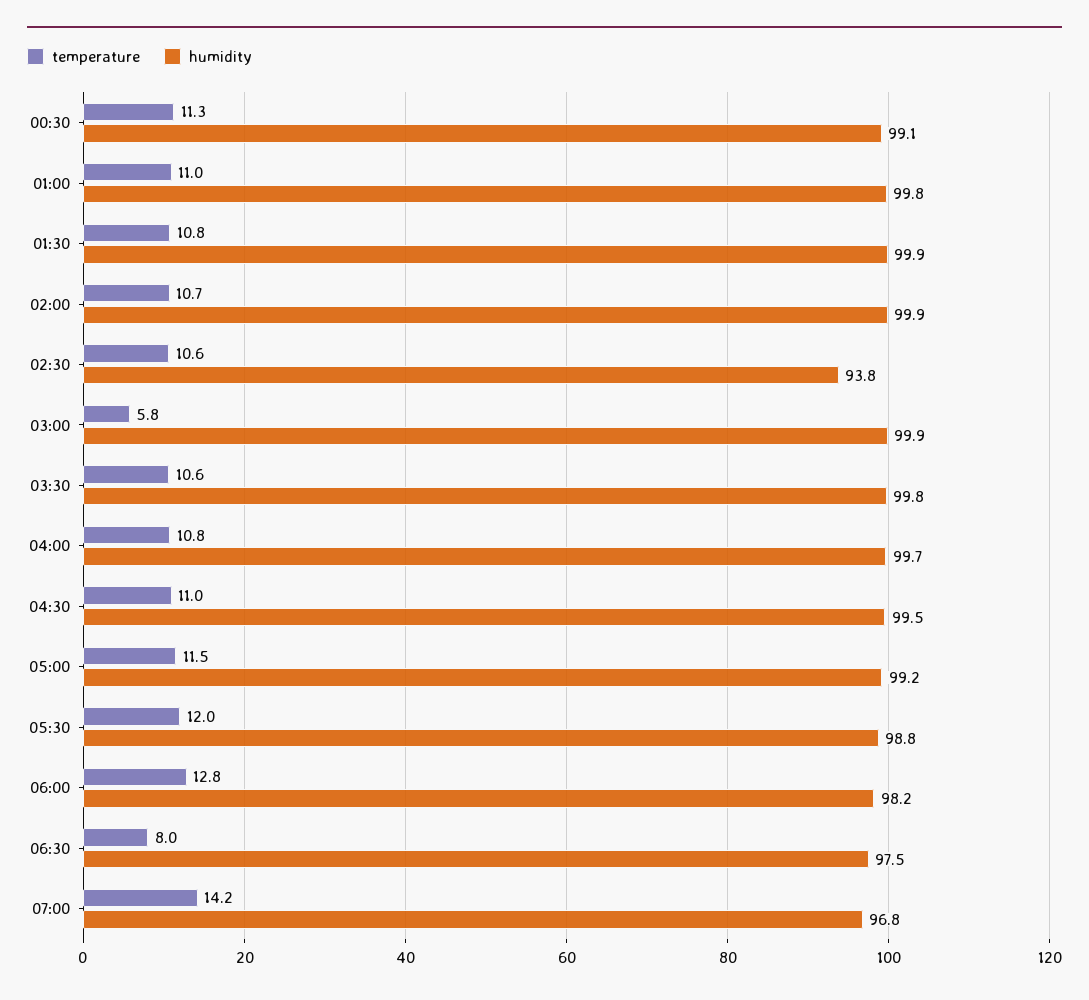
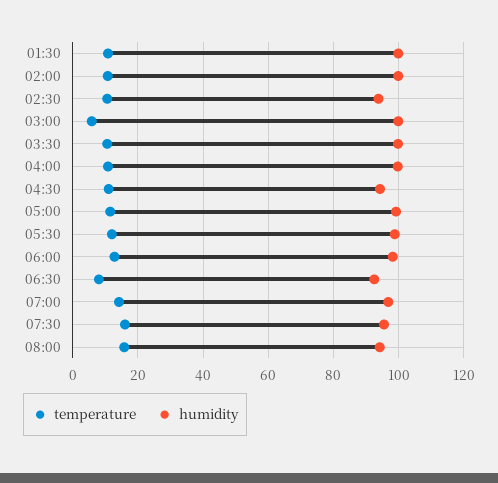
temperature, 00:30: 11.3 -> none
humidity, 00:30: 99.1 -> none
temperature, 01:00: 11 -> none
humidity, 01:00: 99.8 -> none
humidity, 04:30: 99.5 -> 94
humidity, 06:30: 97.5 -> 92
temperature, 07:30: none -> 16
humidity, 07:30: none -> 96
temperature, 08:00: none -> 16
humidity, 08:00: none -> 94

